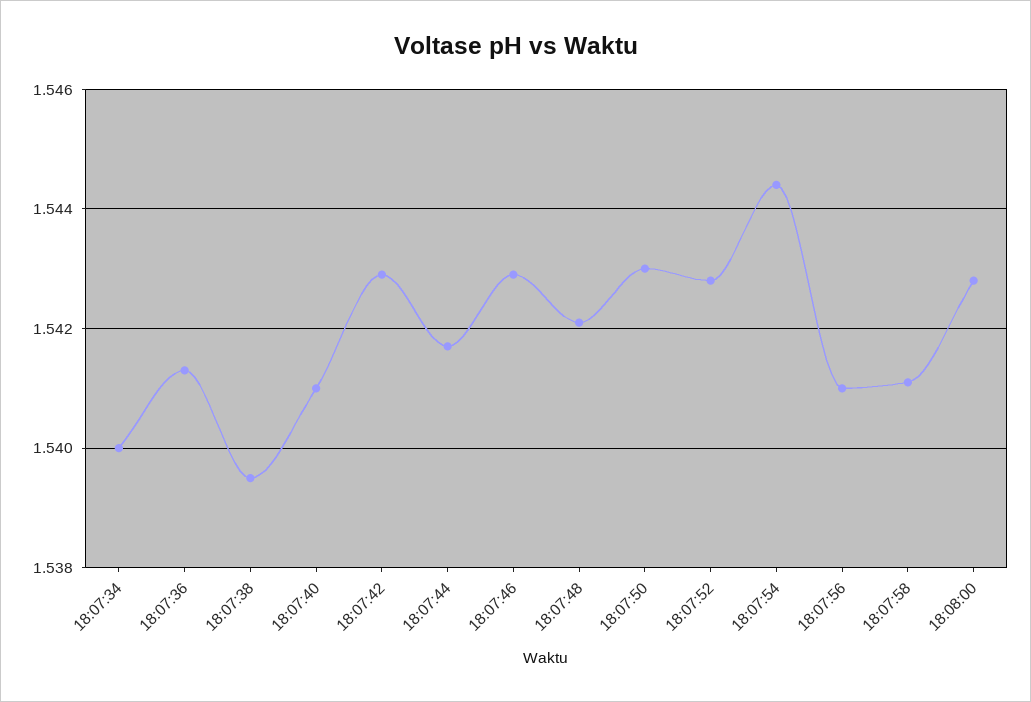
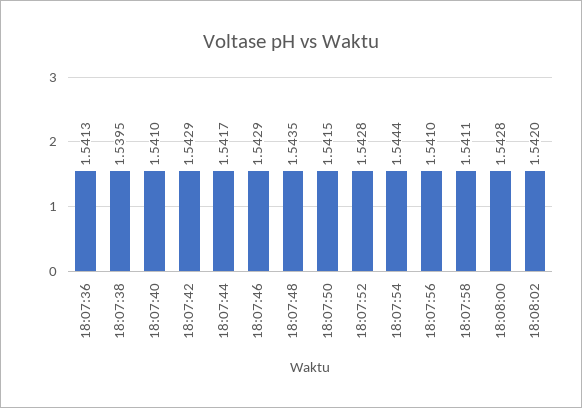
18:07:34: 1.54 -> none
18:07:48: 1.542 -> 1.5435
18:07:50: 1.543 -> 1.5415
18:08:02: none -> 1.542

